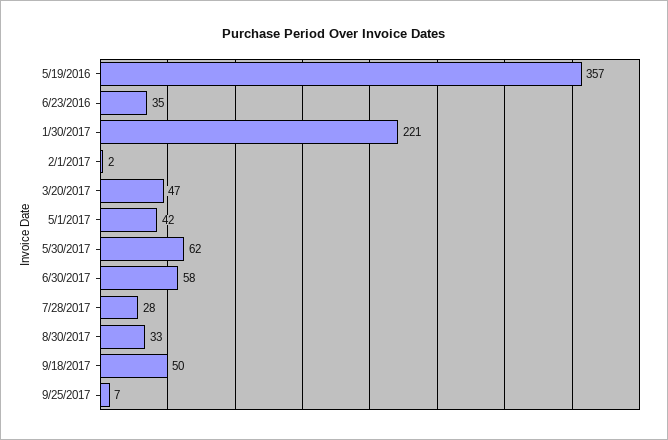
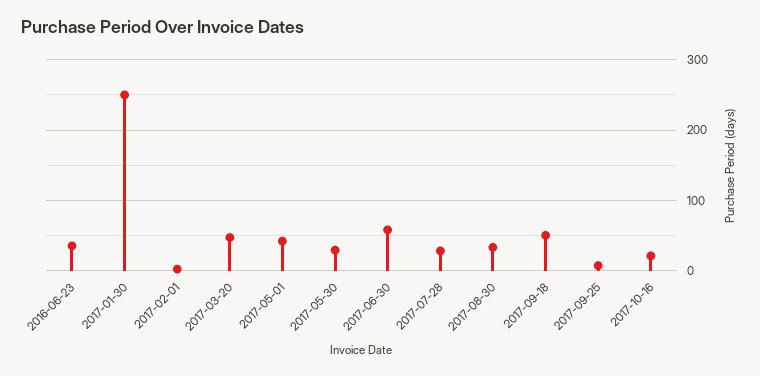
5/19/2016: 357 -> none
1/30/2017: 221 -> 250
5/30/2017: 62 -> 30
2017-10-16: none -> 20

